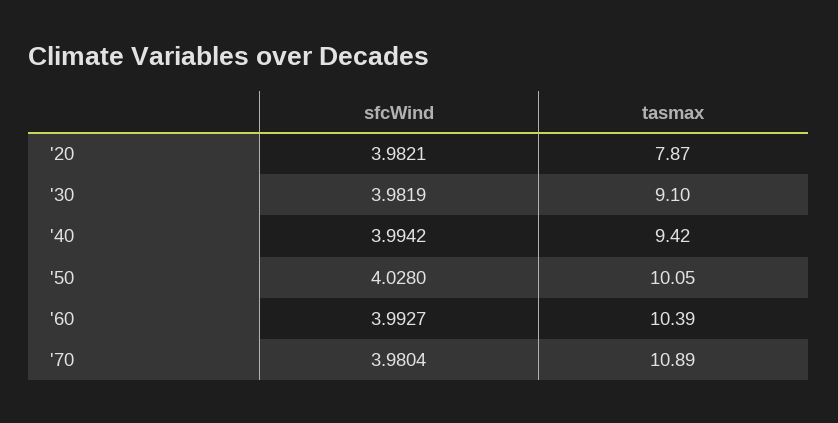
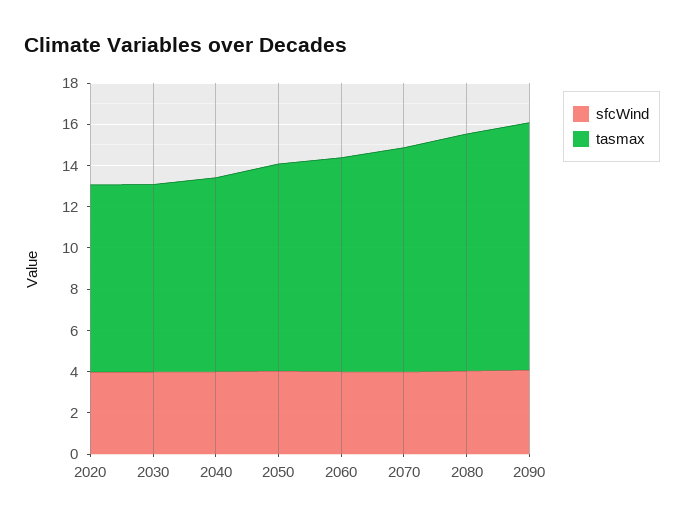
tasmax, '20: 7.87 -> 9
sfcWind, 2080: none -> 4
tasmax, 2080: none -> 11.5
sfcWind, 2090: none -> 4
tasmax, 2090: none -> 12

